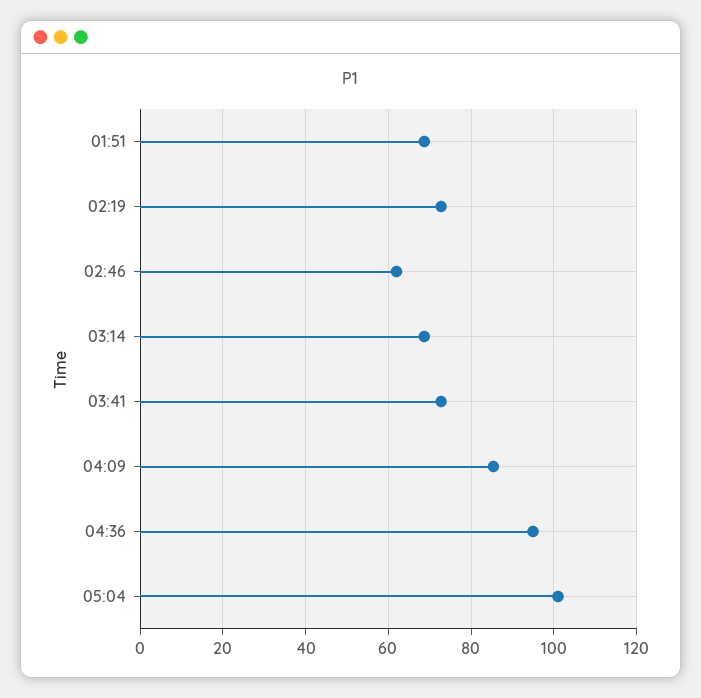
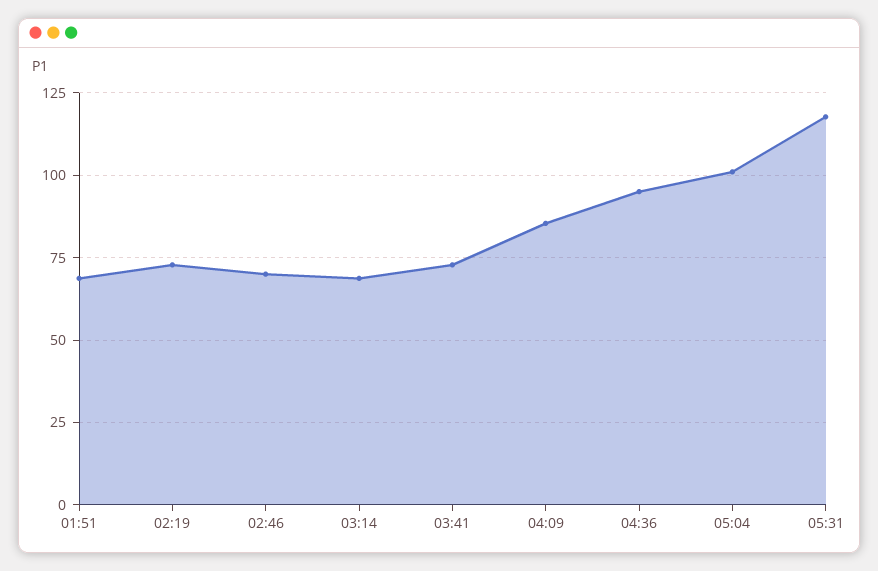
02:46: 62 -> 70
05:31: none -> 117.5

